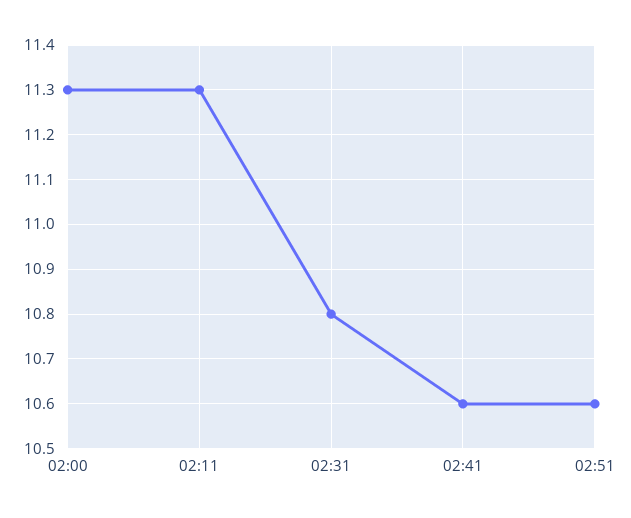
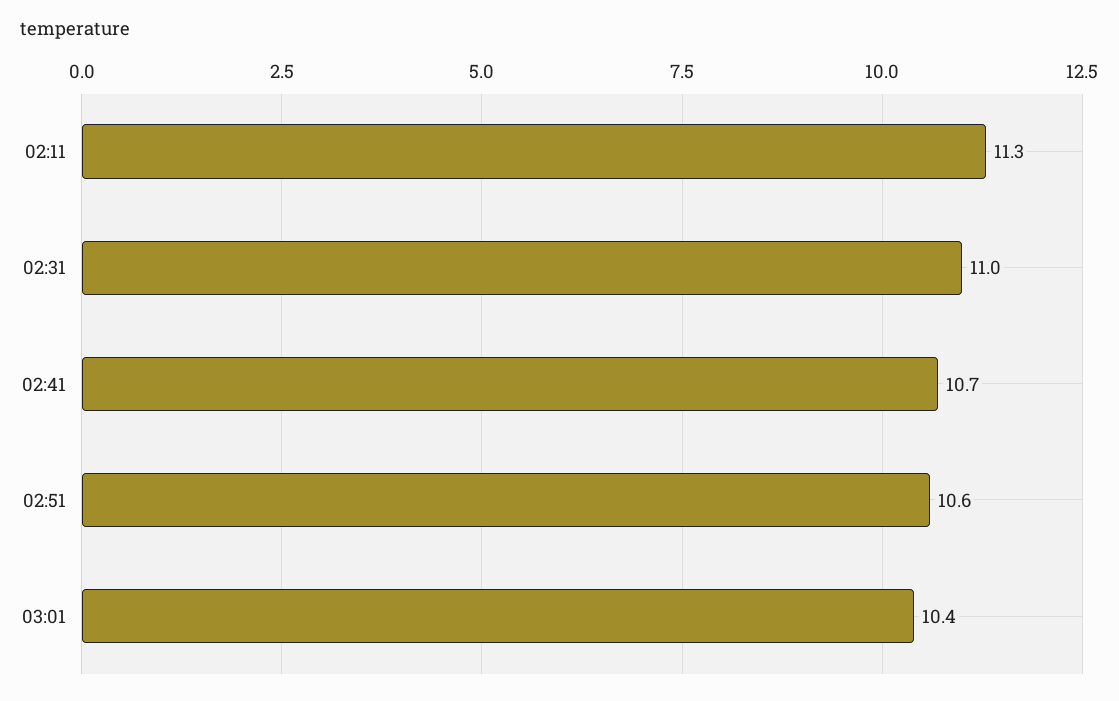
02:00: 11.3 -> none
02:31: 10.8 -> 11
02:41: 10.6 -> 10.7
03:01: none -> 10.4

